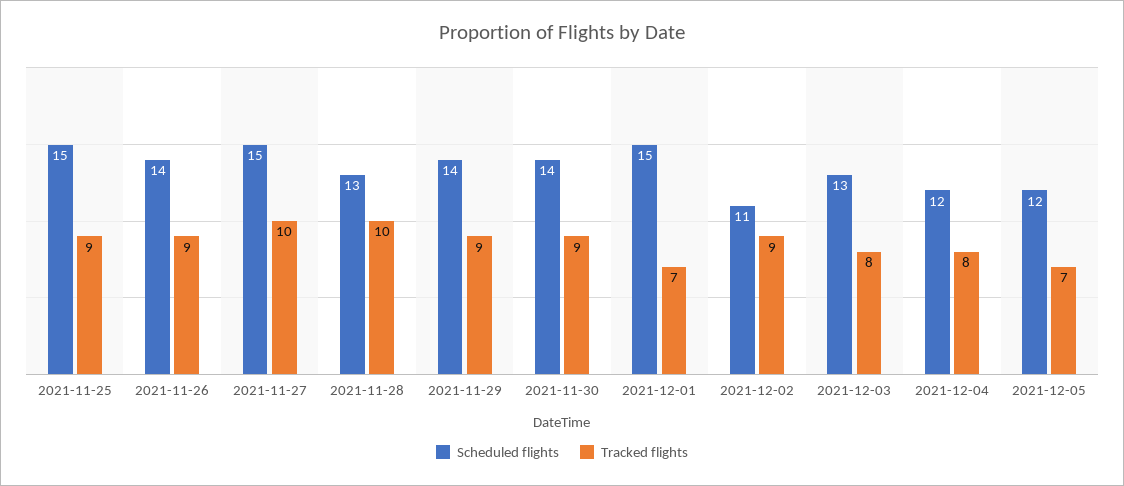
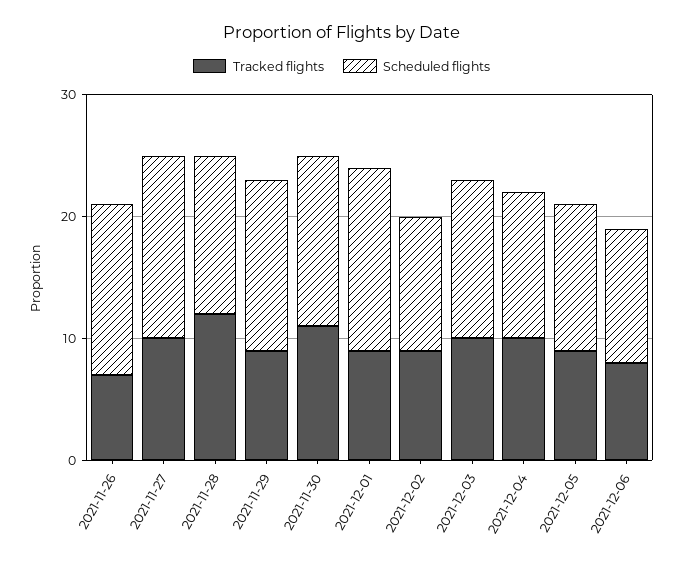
Scheduled flights, 2021-11-25: 15 -> none
Tracked flights, 2021-11-25: 9 -> none
Tracked flights, 2021-11-26: 9 -> 7
Tracked flights, 2021-11-28: 10 -> 12
Tracked flights, 2021-11-30: 9 -> 11
Tracked flights, 2021-12-01: 7 -> 9
Tracked flights, 2021-12-03: 8 -> 10
Tracked flights, 2021-12-04: 8 -> 10
Tracked flights, 2021-12-05: 7 -> 9
Tracked flights, 2021-12-06: none -> 8
Scheduled flights, 2021-12-06: none -> 11

